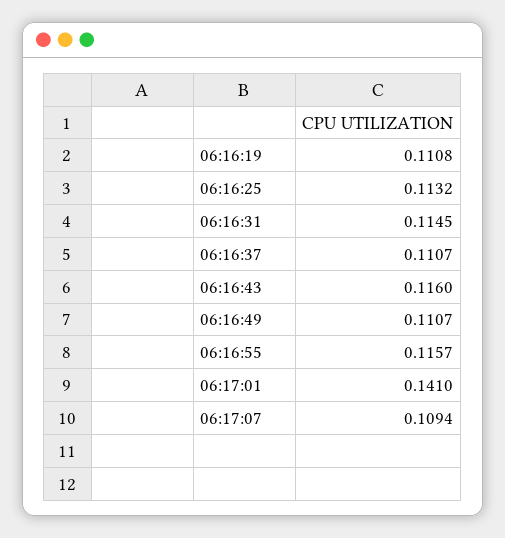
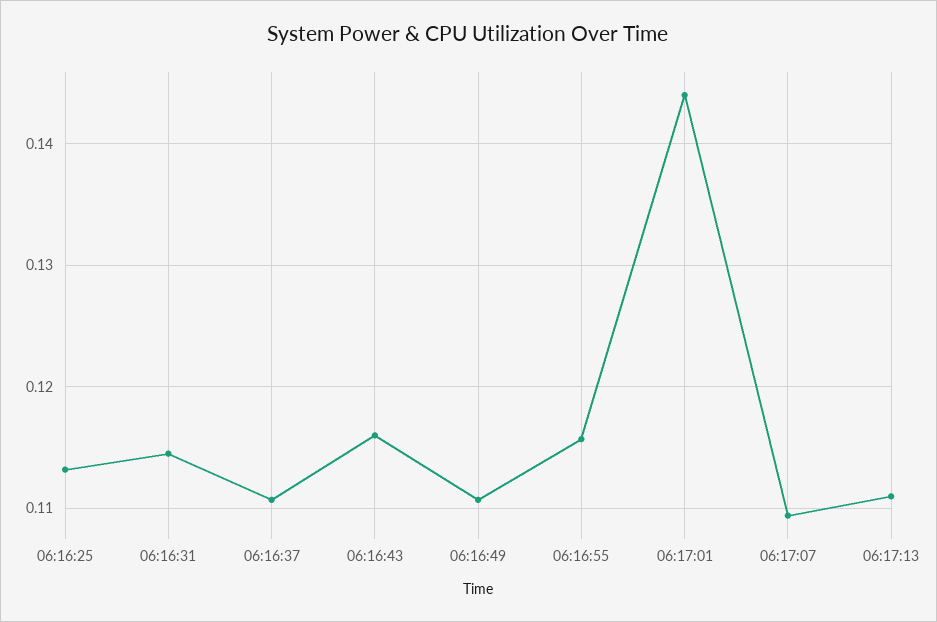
06:16:19: 0.1108 -> none
06:17:01: 0.141 -> 0.144
06:17:13: none -> 0.111

